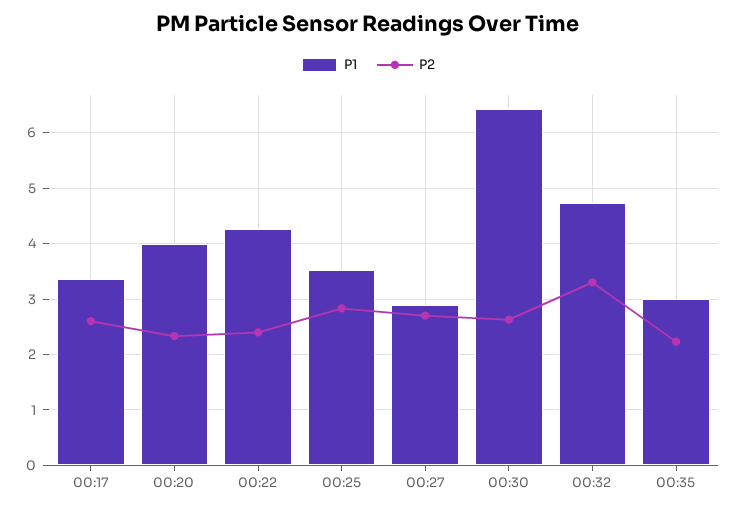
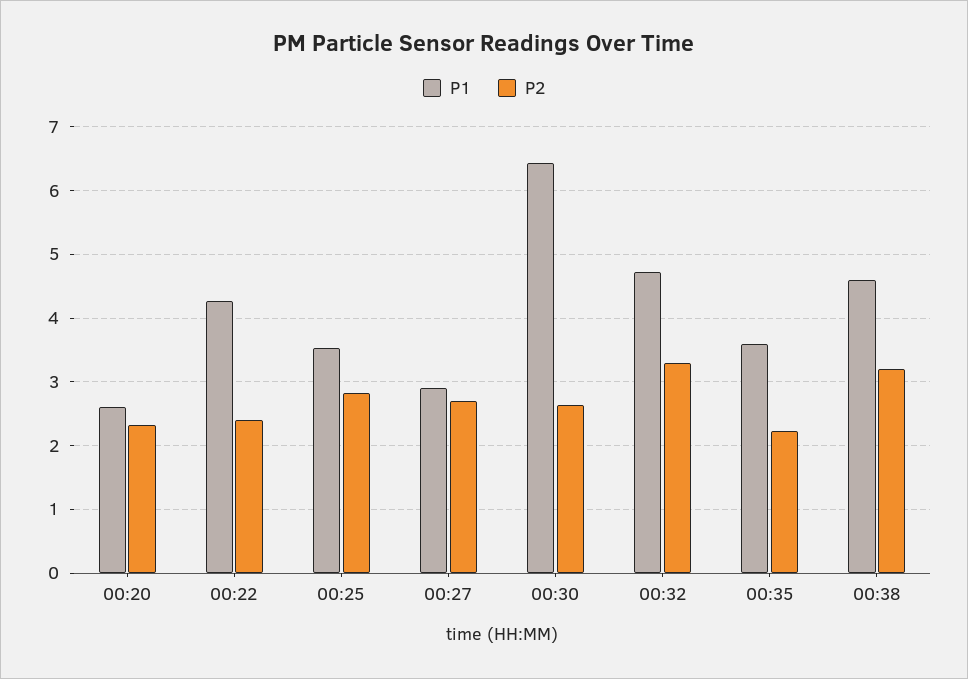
P1, 00:17: 3.4 -> none
P2, 00:17: 2.6 -> none
P1, 00:20: 4 -> 2.6
P1, 00:35: 3 -> 3.6
P1, 00:38: none -> 4.6
P2, 00:38: none -> 3.2

